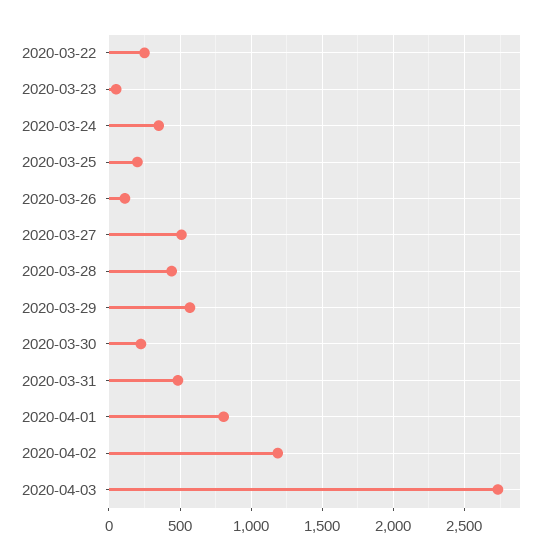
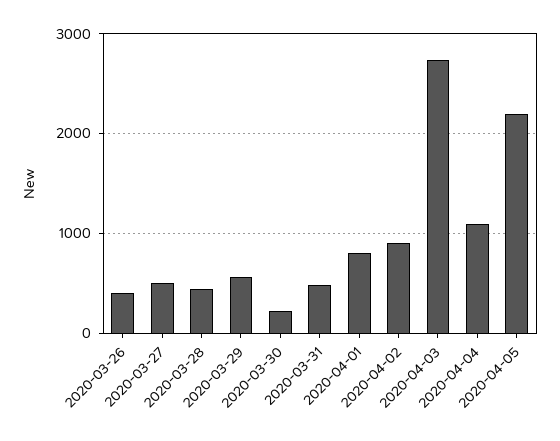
2020-03-22: 250 -> none
2020-03-23: 50 -> none
2020-03-24: 350 -> none
2020-03-25: 200 -> none
2020-03-26: 100 -> 400
2020-04-02: 1200 -> 900
2020-04-04: none -> 1100
2020-04-05: none -> 2200

